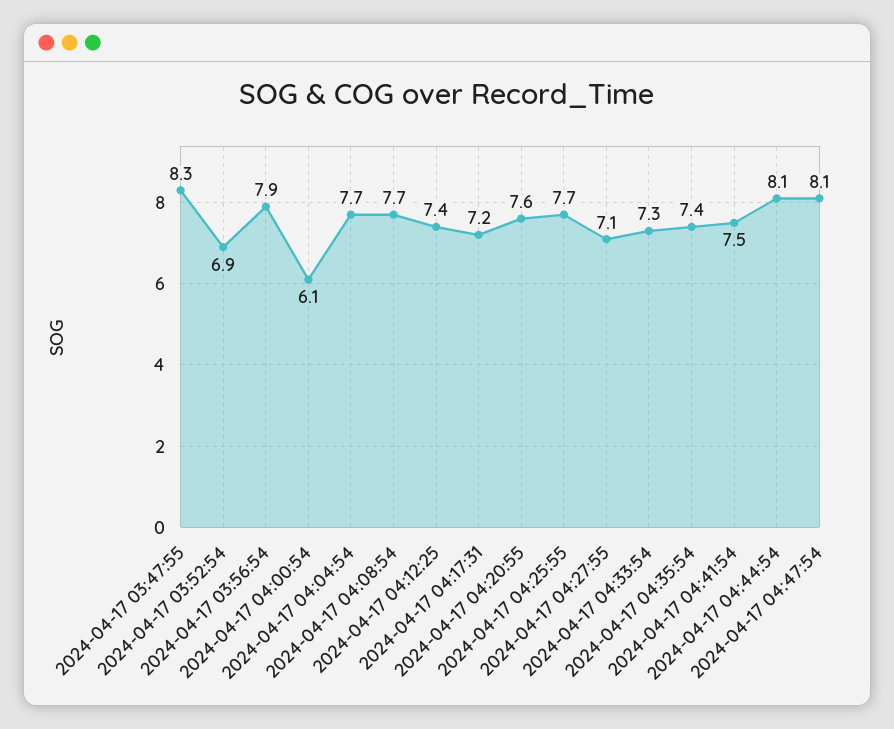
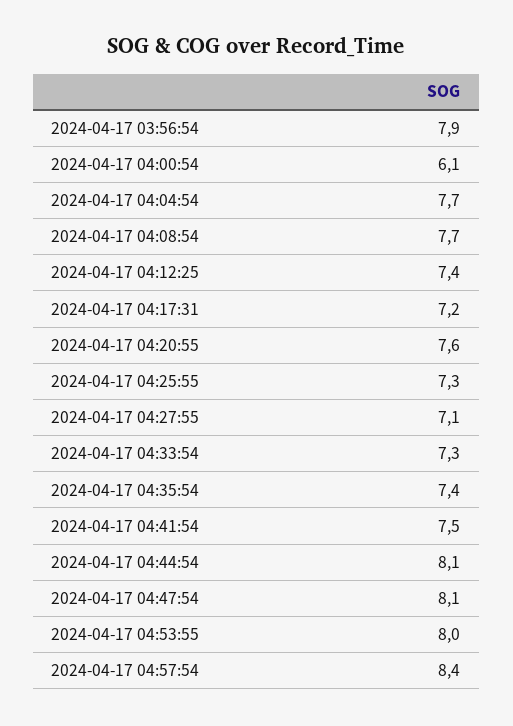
2024-04-17 03:47:55: 8.3 -> none
2024-04-17 03:52:54: 6.9 -> none
2024-04-17 04:25:55: 7.7 -> 7.3
2024-04-17 04:53:55: none -> 8
2024-04-17 04:57:54: none -> 8.4

